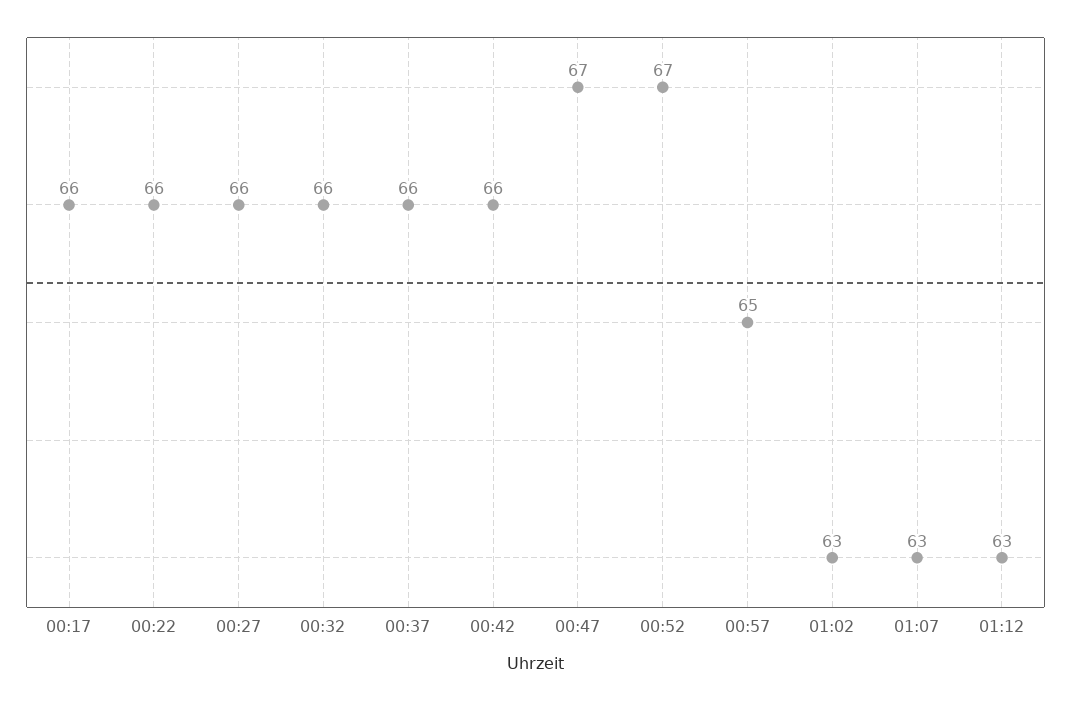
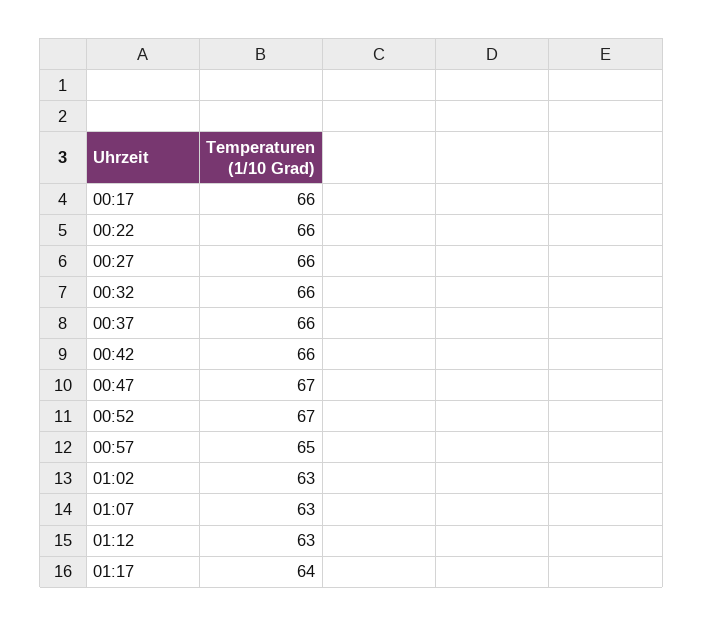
01:17: none -> 64

